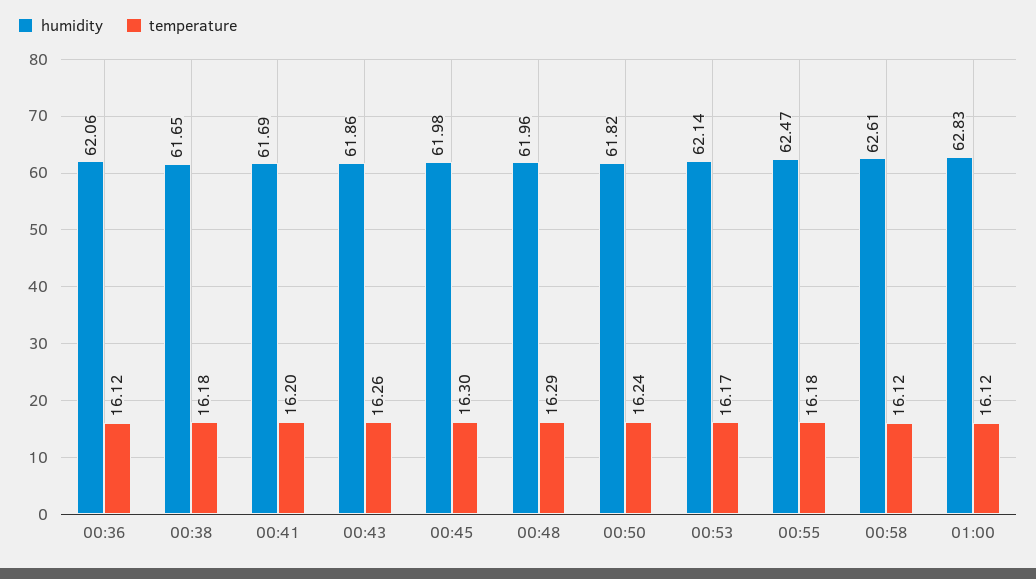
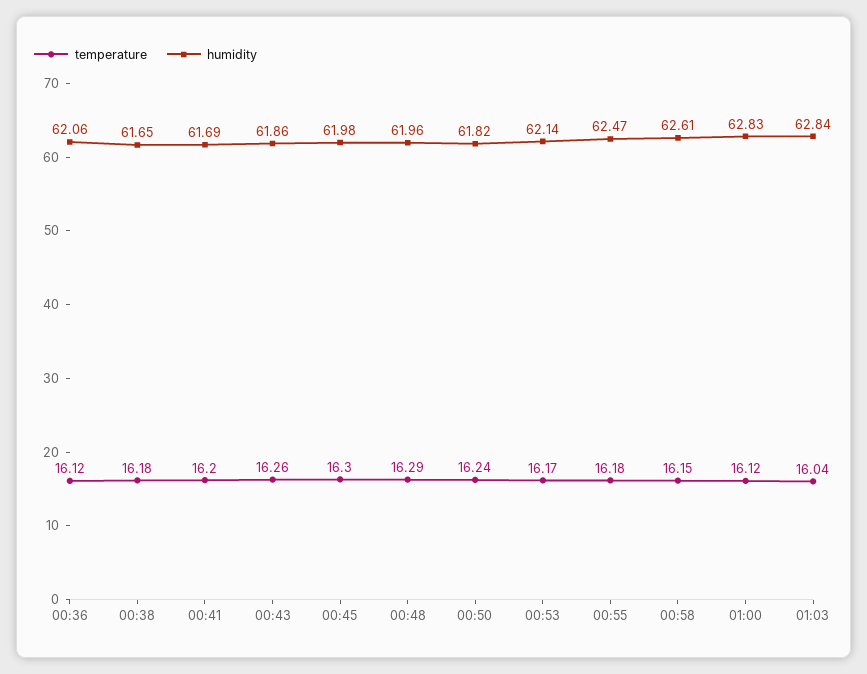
temperature, 00:58: 16.12 -> 16.15
temperature, 01:03: none -> 16.04
humidity, 01:03: none -> 62.84

